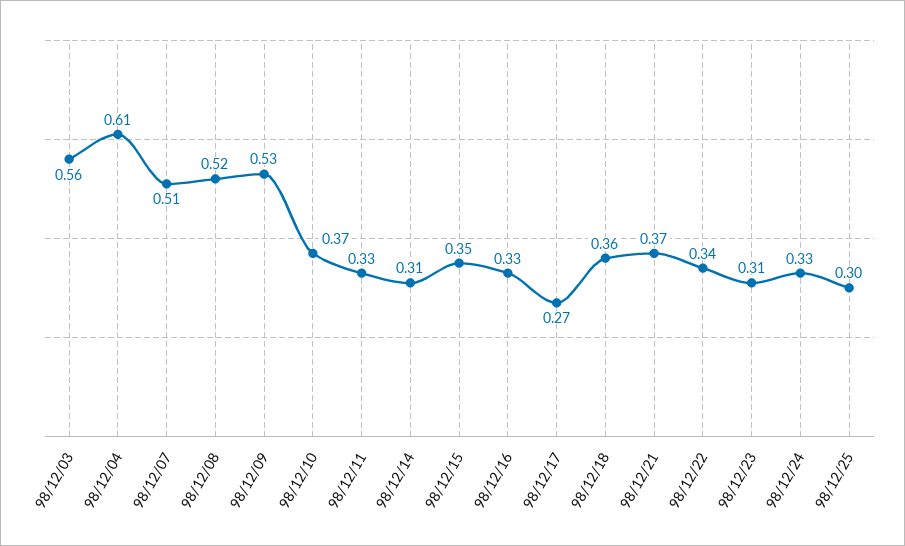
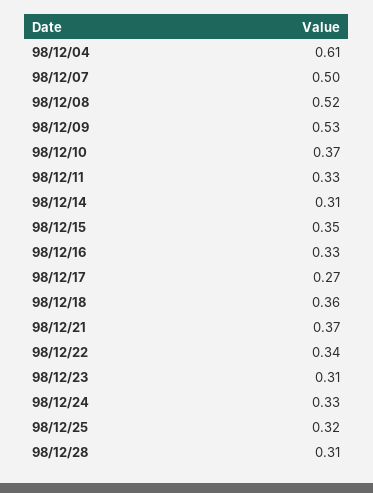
98/12/03: 0.56 -> none
98/12/07: 0.51 -> 0.5
98/12/25: 0.3 -> 0.32
98/12/28: none -> 0.31

